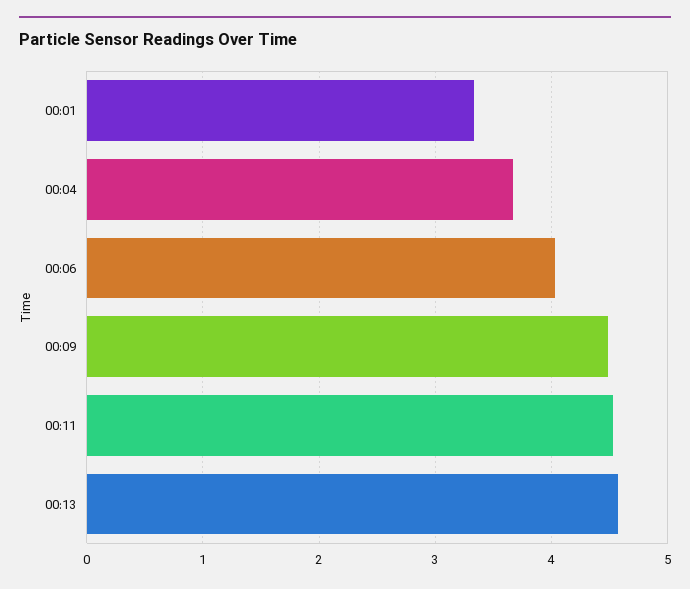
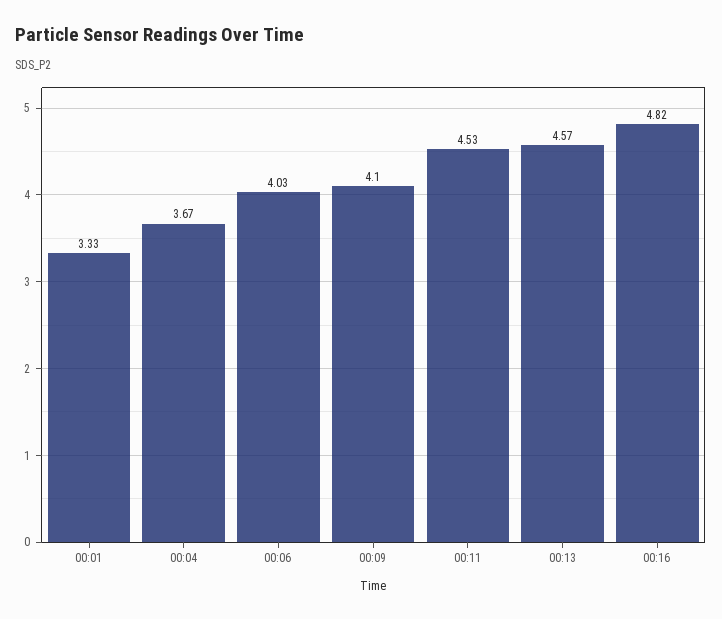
00:09: 4.5 -> 4.1
00:16: none -> 4.82

